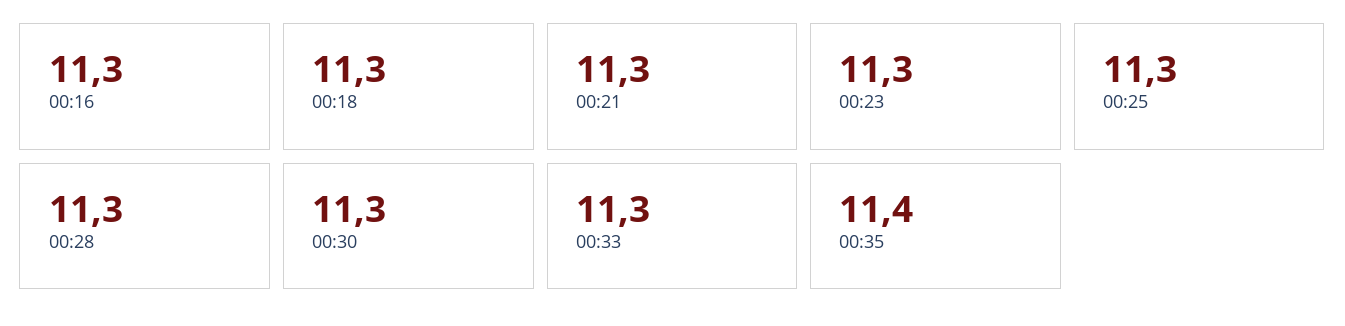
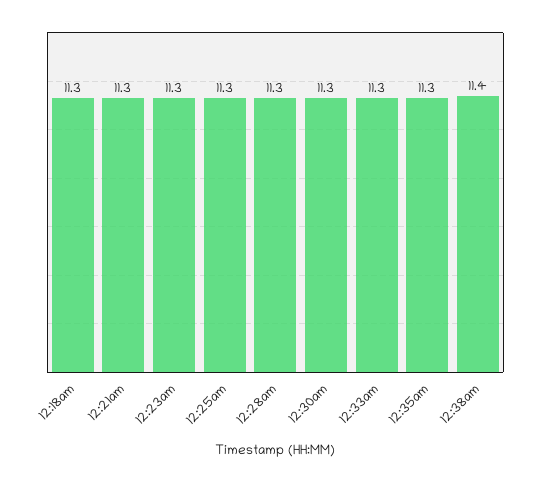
00:16: 11.3 -> none
00:35: 11.4 -> 11.3
12:38am: none -> 11.4

